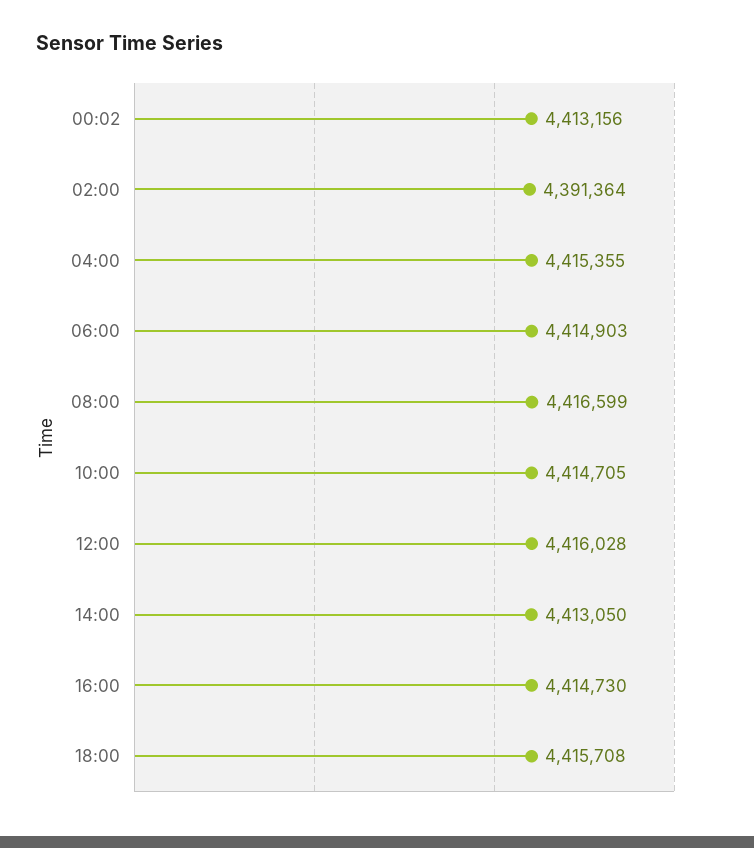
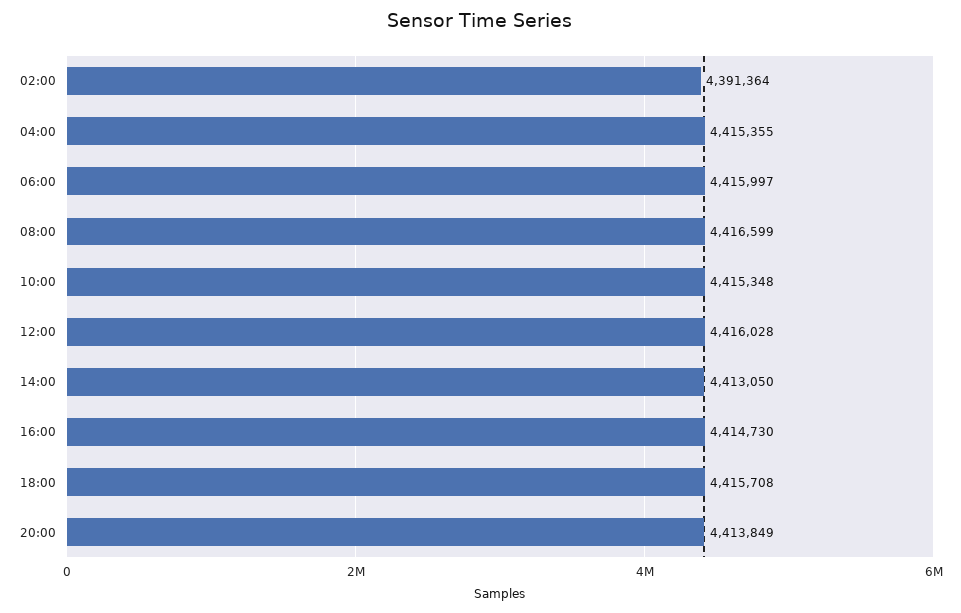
00:02: 4413156 -> none
06:00: 4414903 -> 4415997
10:00: 4414705 -> 4415348
20:00: none -> 4413849

